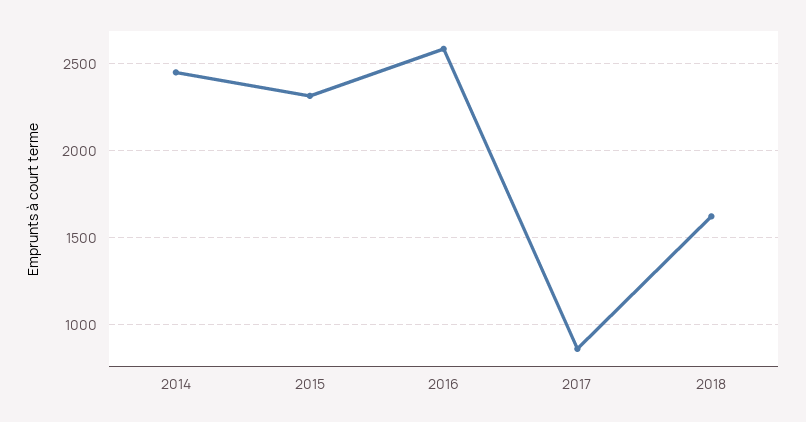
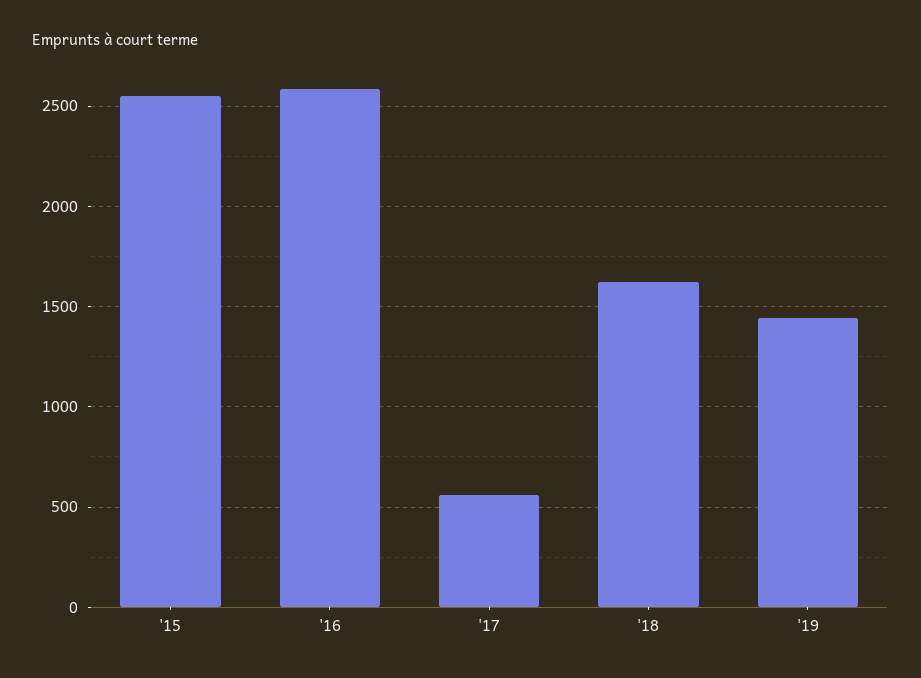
2014: 2450 -> none
2015: 2300 -> 2550
2017: 850 -> 550
'19: none -> 1450

